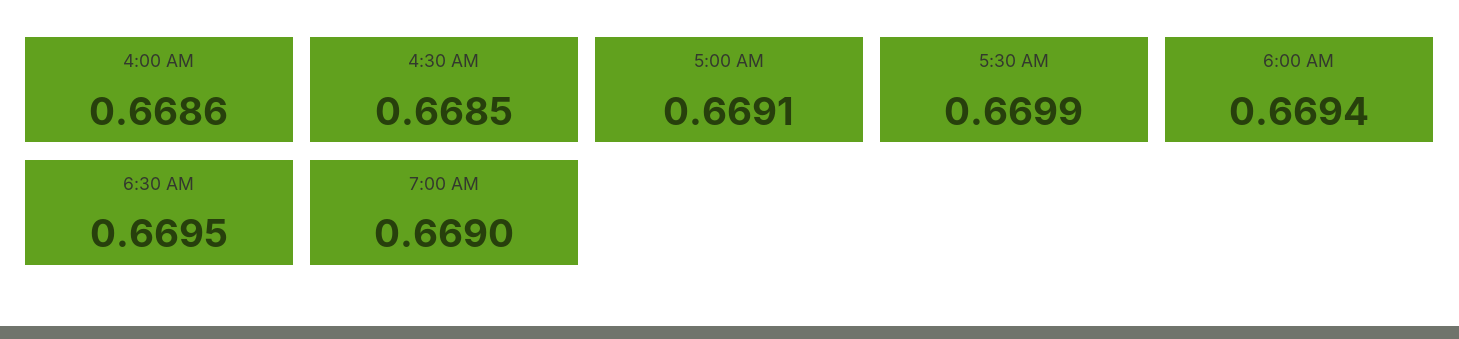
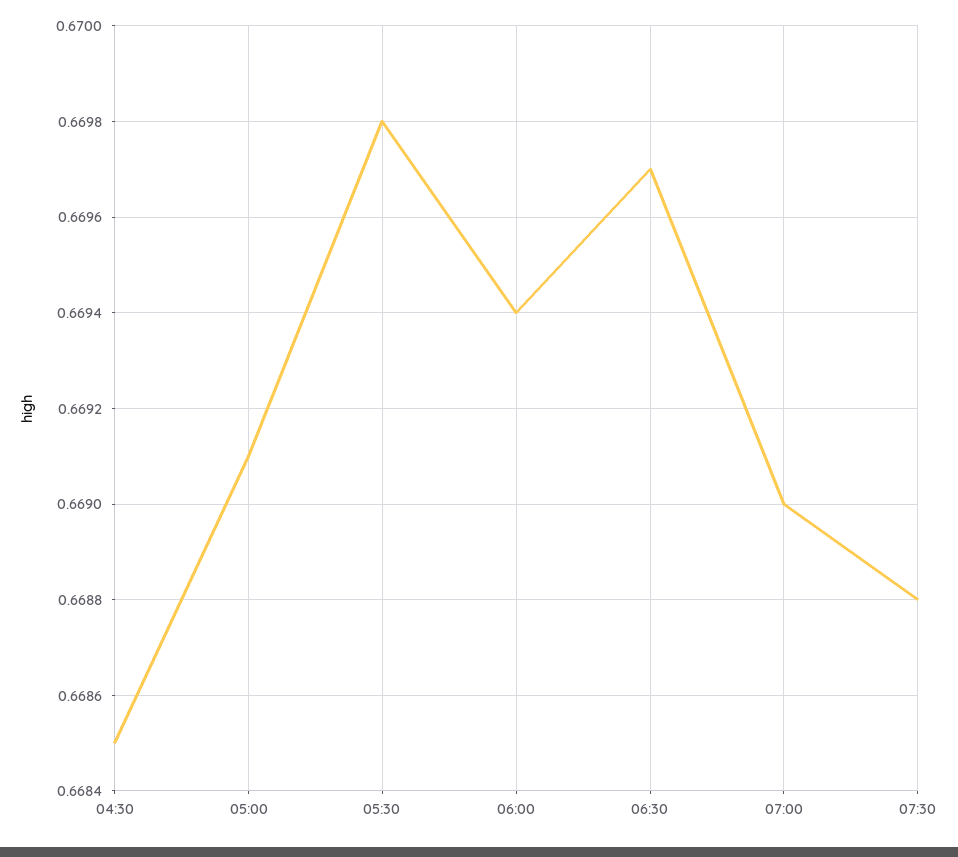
4:00 AM: 0.6686 -> none
5:30 AM: 0.6699 -> 0.6698
6:30 AM: 0.6695 -> 0.6697
07:30: none -> 0.6688

